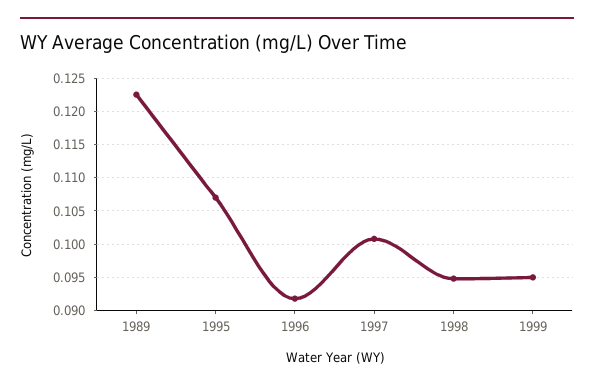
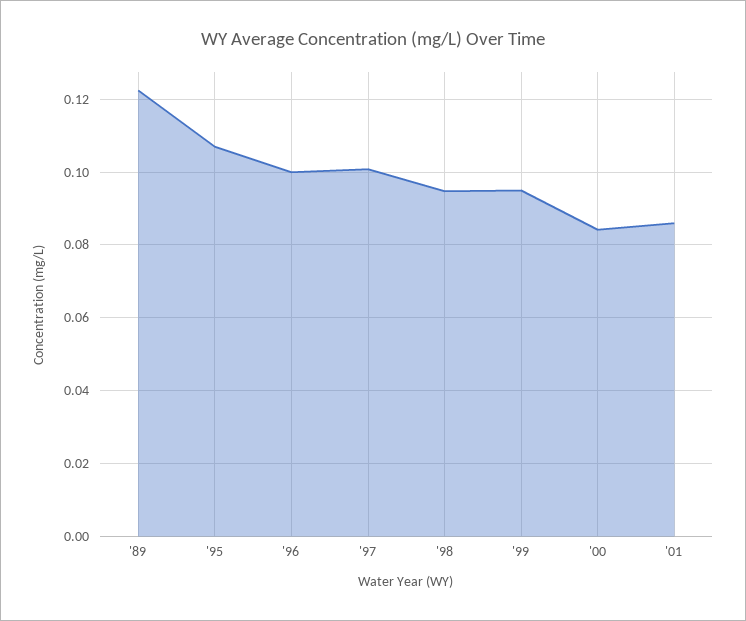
1996: 0.092 -> 0.1
'00: none -> 0.084
'01: none -> 0.086

